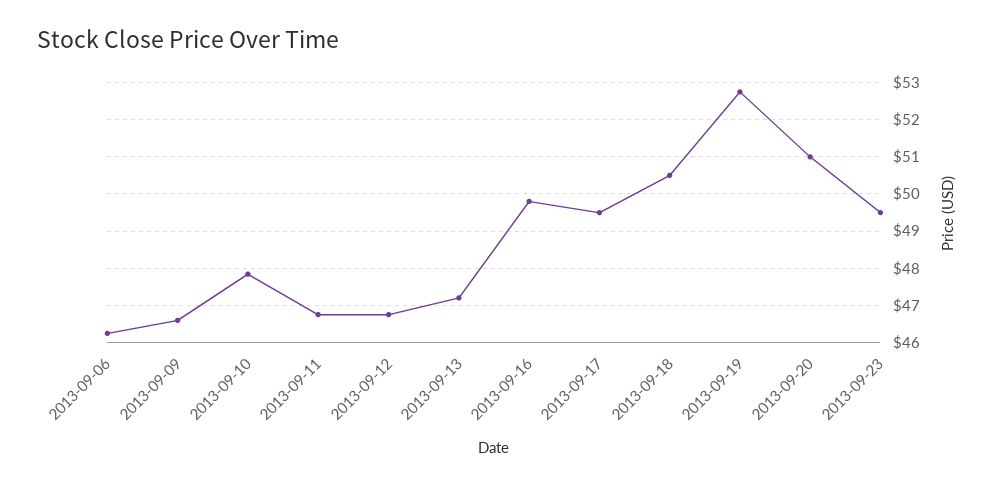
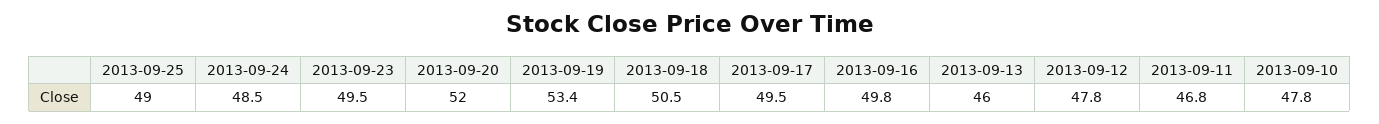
2013-09-06: 46.2 -> none
2013-09-09: 46.6 -> none
2013-09-12: 46.8 -> 47.8
2013-09-13: 47.2 -> 46
2013-09-19: 52.8 -> 53.4
2013-09-20: 51 -> 52
2013-09-25: none -> 49
2013-09-24: none -> 48.5

